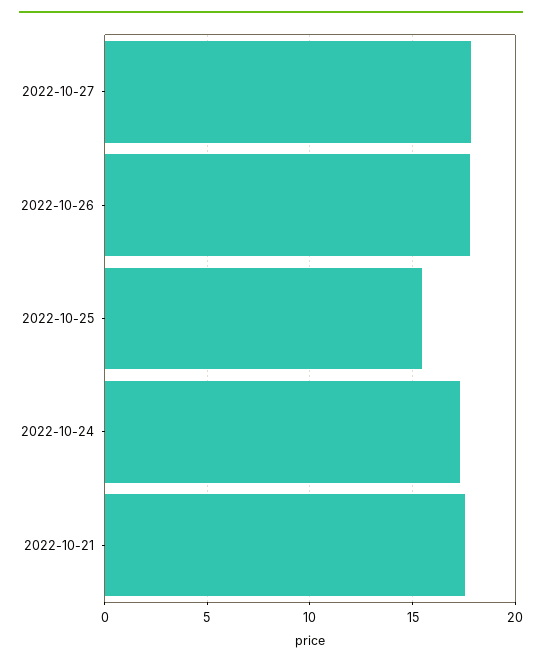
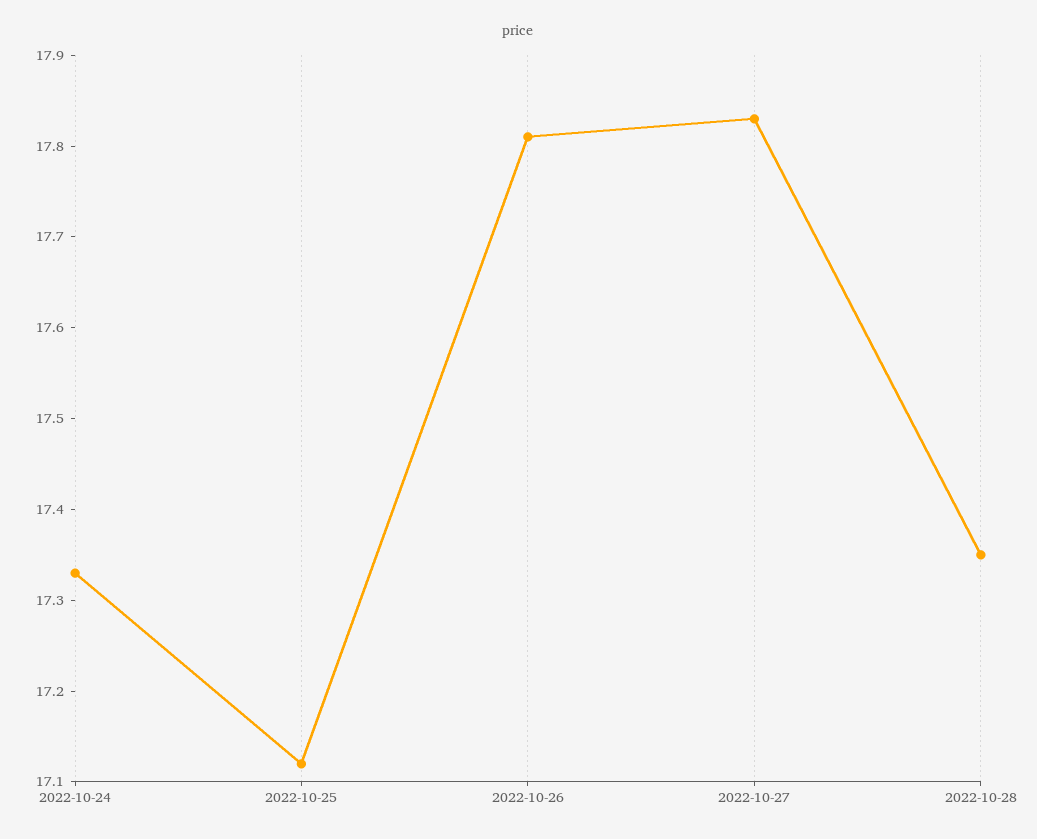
2022-10-25: 15.5 -> 17.12
2022-10-21: 17.5 -> none
2022-10-28: none -> 17.35

